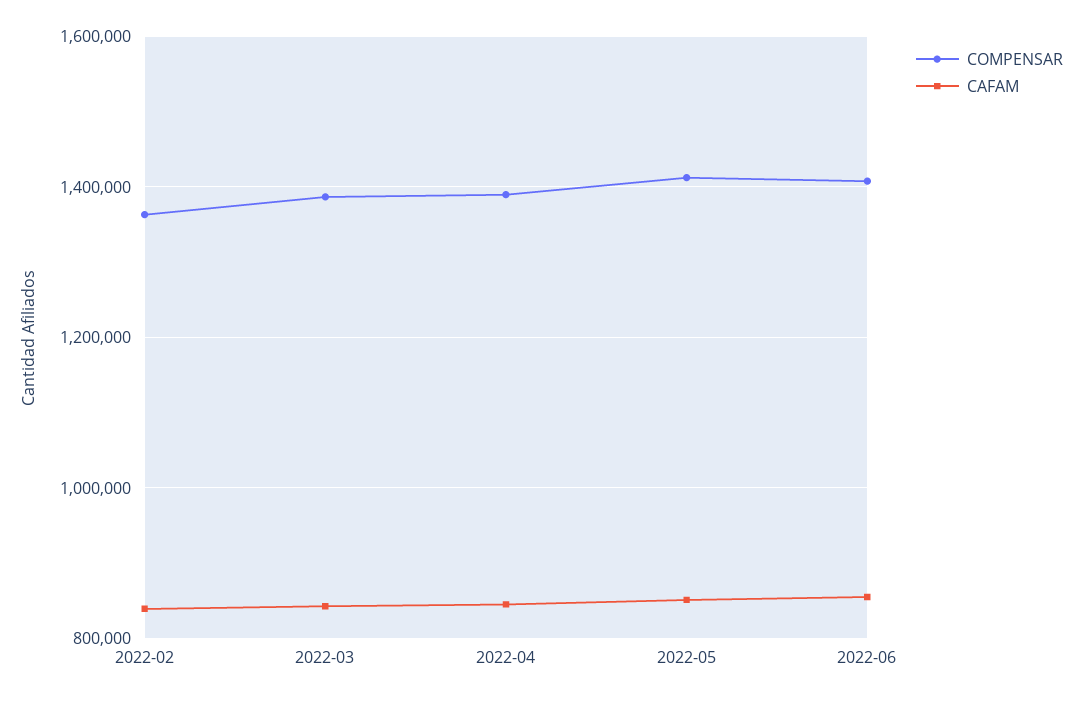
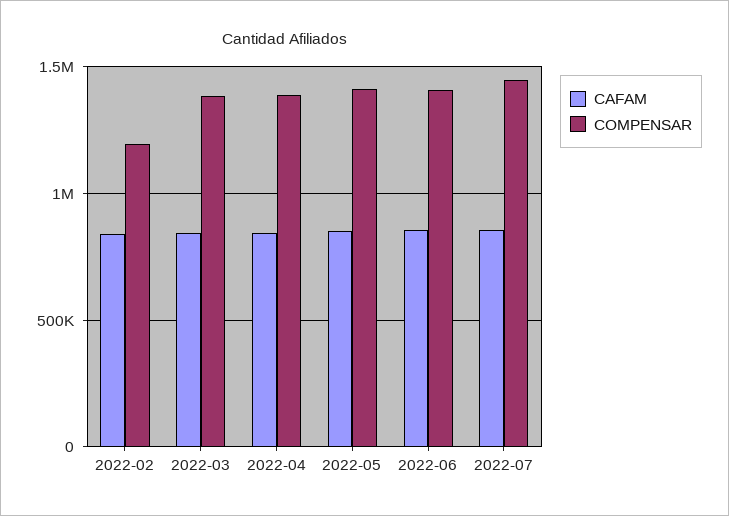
COMPENSAR, 2022-02: 1360000 -> 1200000
CAFAM, 2022-07: none -> 850000
COMPENSAR, 2022-07: none -> 1450000

